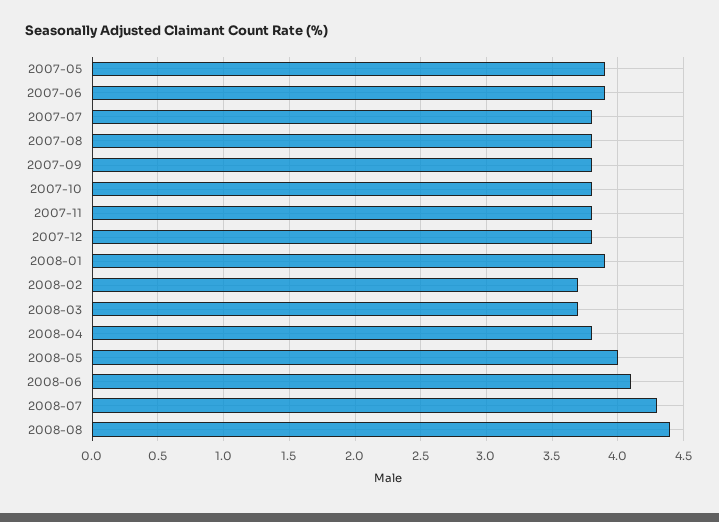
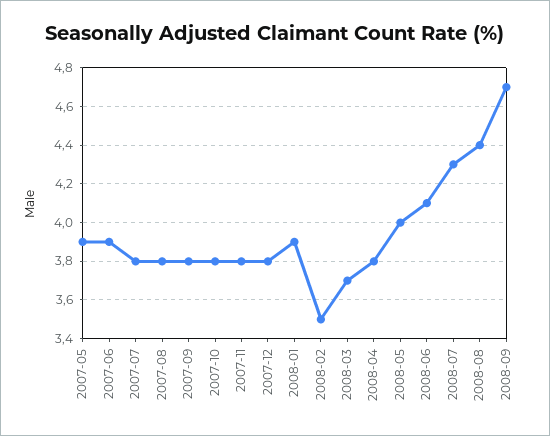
2008-02: 3.7 -> 3.5
2008-09: none -> 4.7

